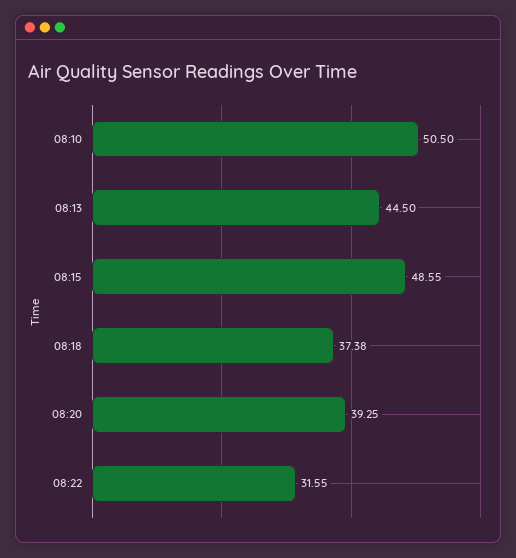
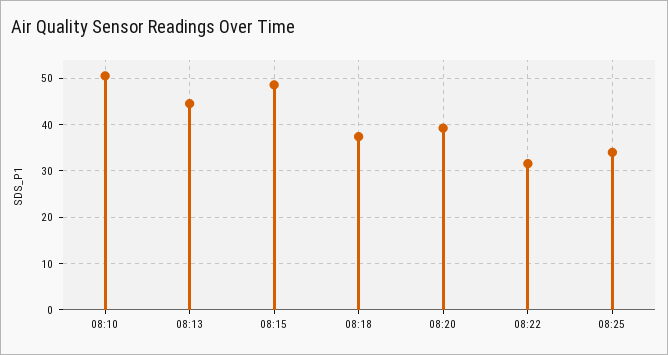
08:25: none -> 34

